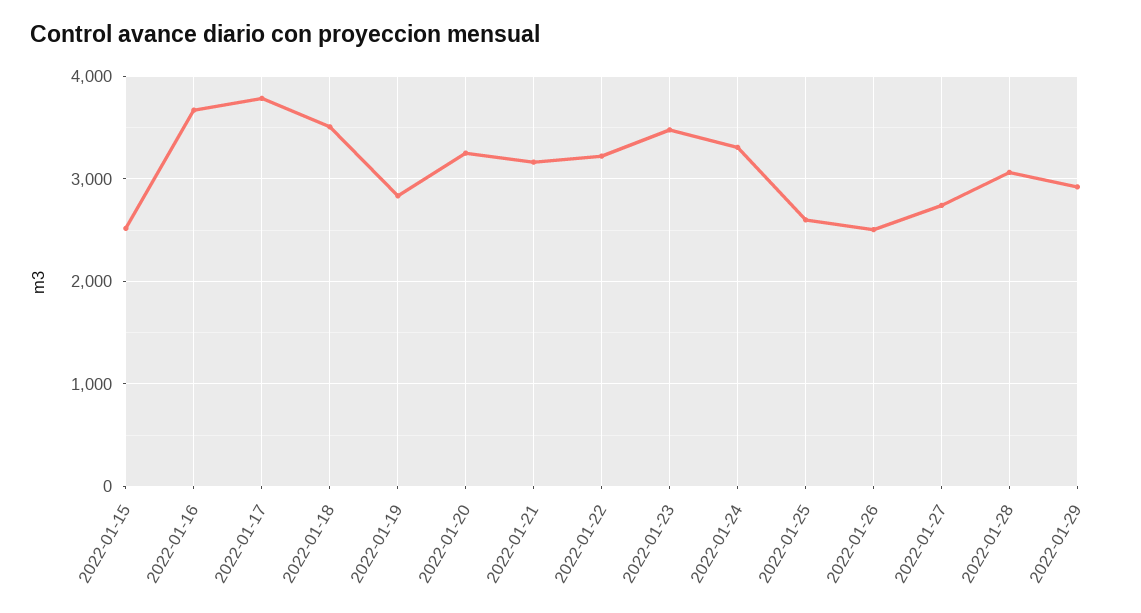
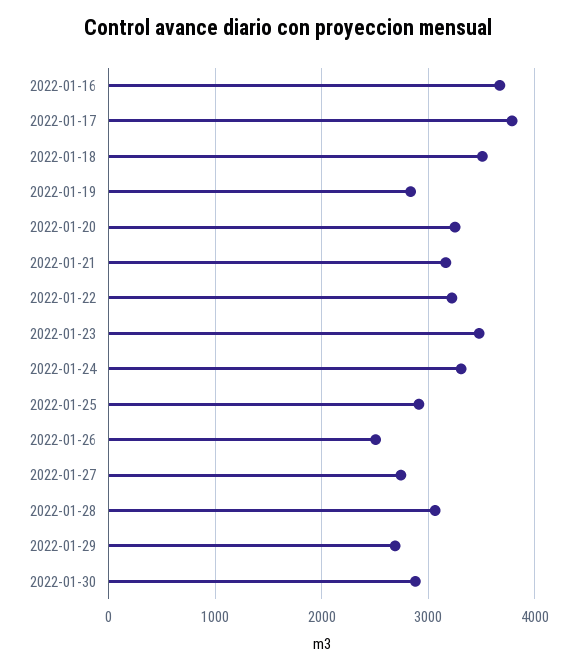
2022-01-15: 2500 -> none
2022-01-25: 2600 -> 2900
2022-01-29: 2900 -> 2700
2022-01-30: none -> 2900

